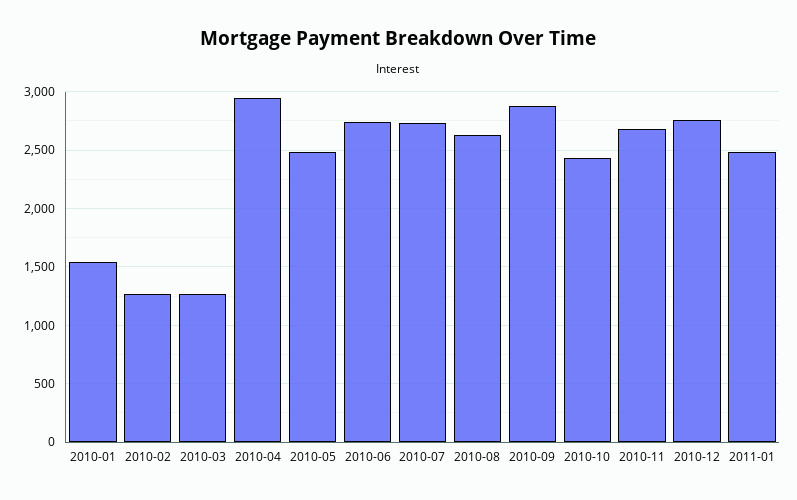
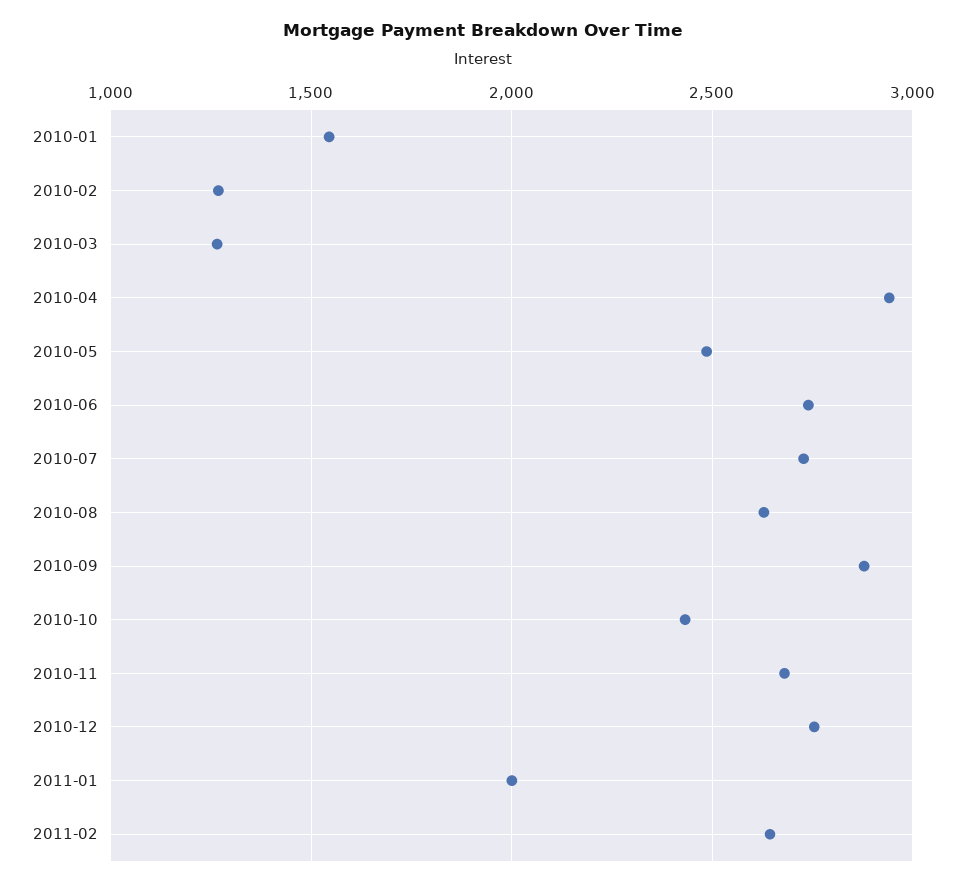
2011-01: 2500 -> 2000
2011-02: none -> 2650

